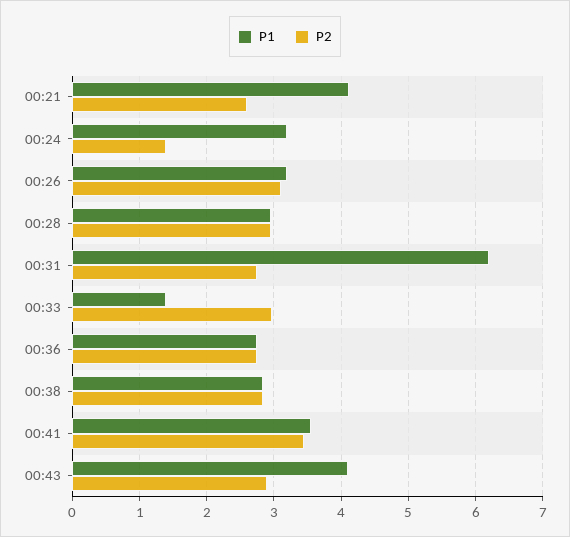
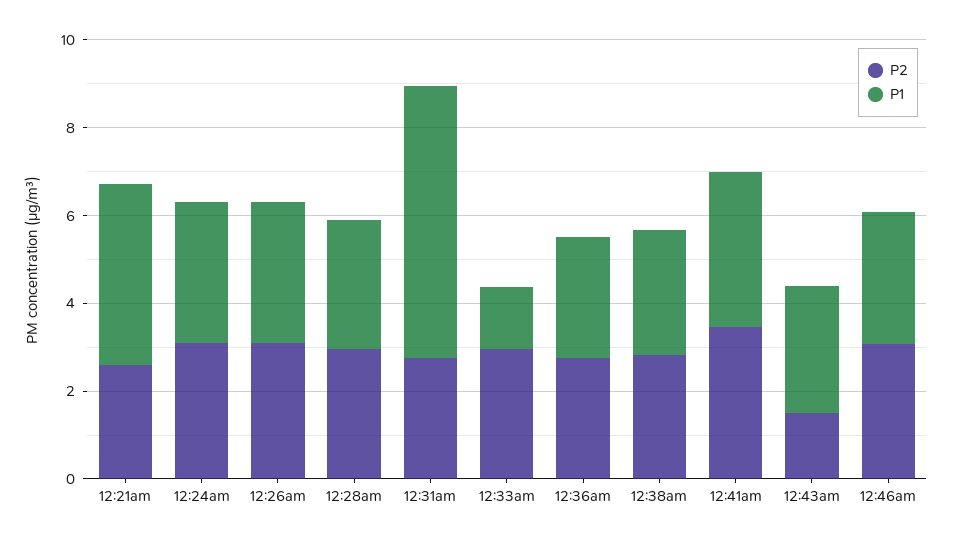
P2, 00:24: 1.4 -> 3
P1, 00:43: 4.1 -> 3
P2, 00:43: 2.9 -> 1.5
P2, 12:46am: none -> 3
P1, 12:46am: none -> 3

